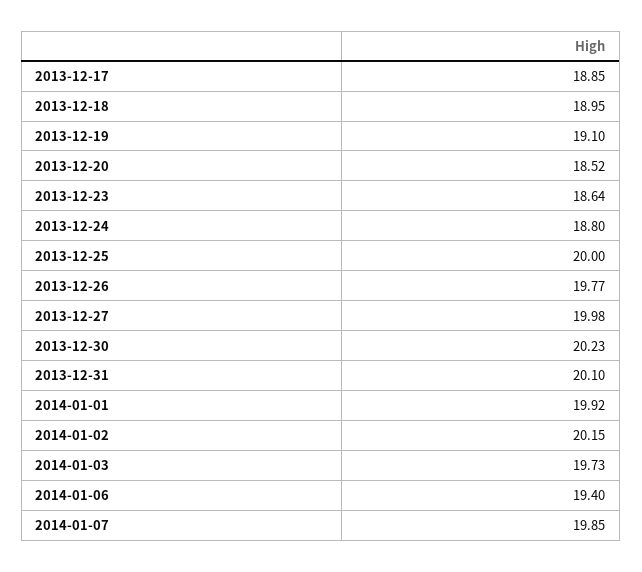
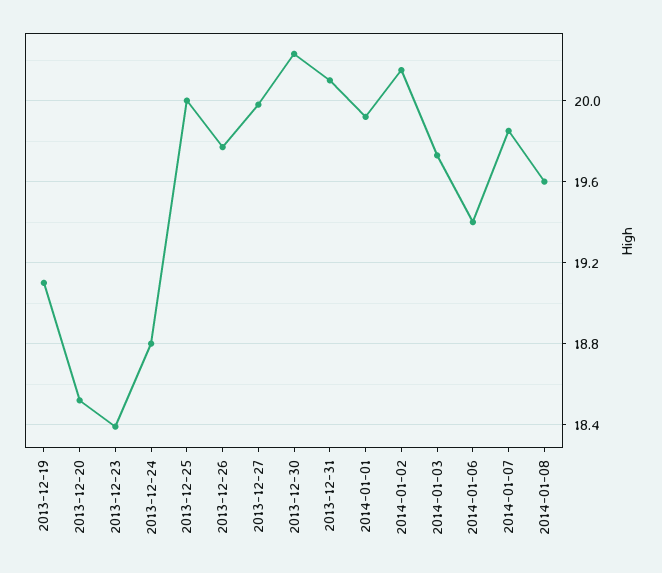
2013-12-17: 18.85 -> none
2013-12-18: 18.95 -> none
2013-12-23: 18.64 -> 18.4
2014-01-08: none -> 19.6

